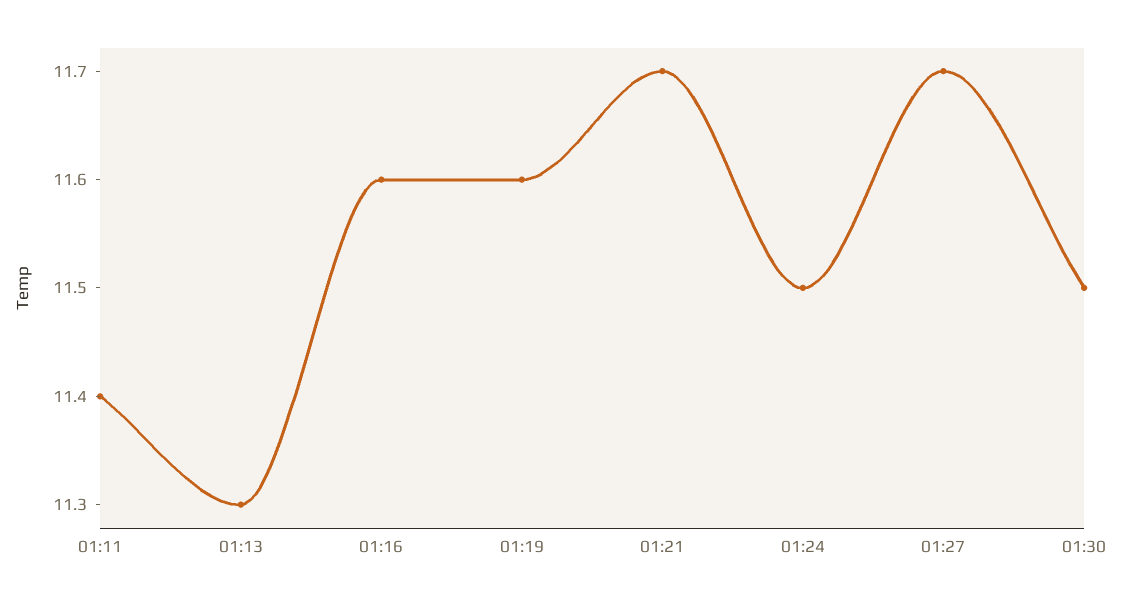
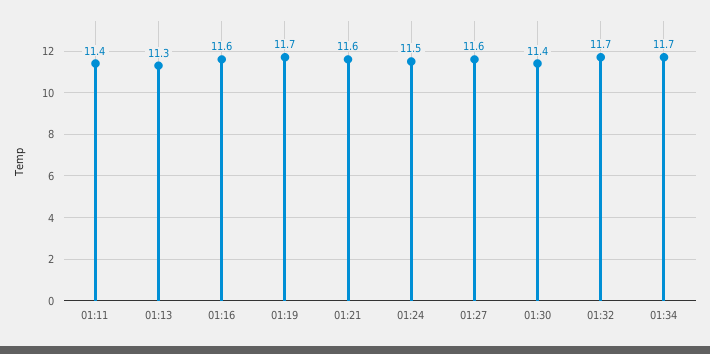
01:19: 11.6 -> 11.7
01:21: 11.7 -> 11.6
01:27: 11.7 -> 11.6
01:30: 11.5 -> 11.4
01:32: none -> 11.7
01:34: none -> 11.7

